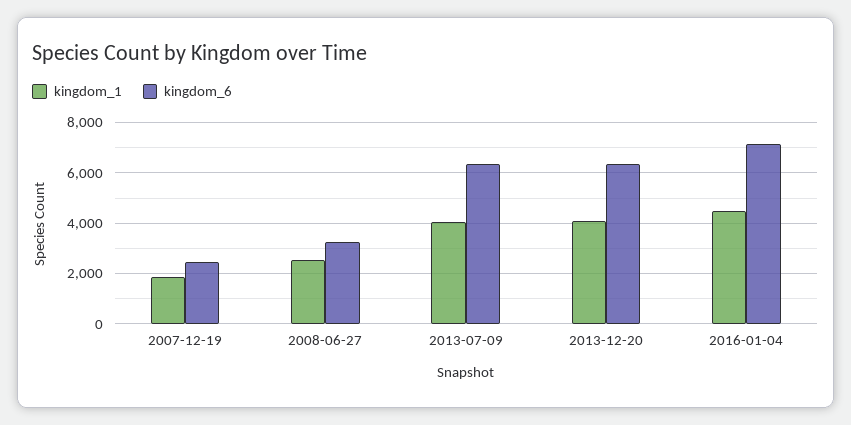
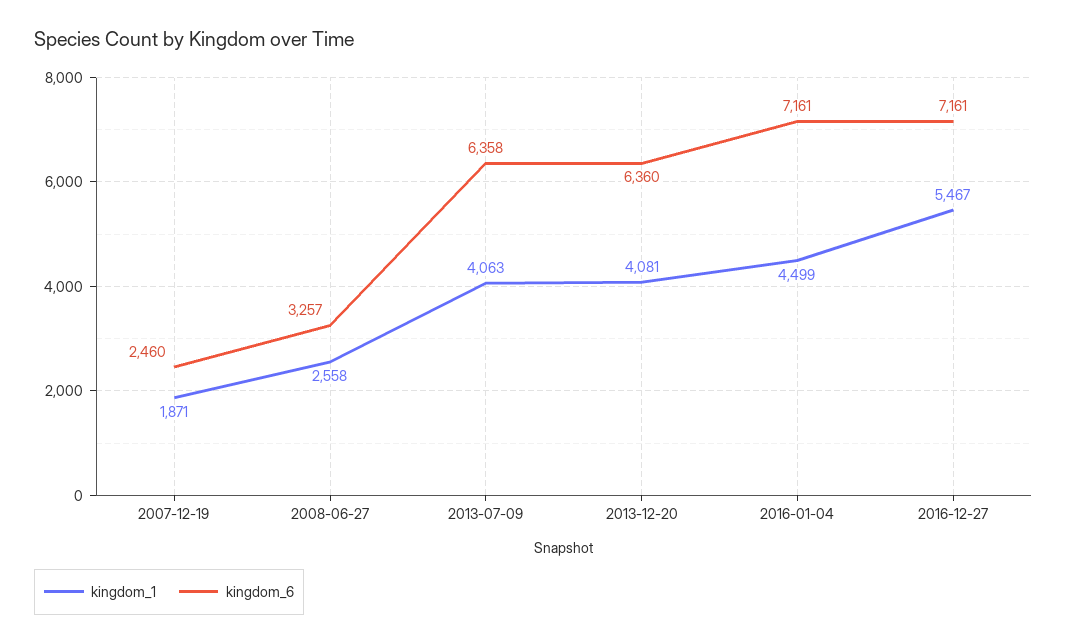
kingdom_1, 2016-12-27: none -> 5467
kingdom_6, 2016-12-27: none -> 7161

